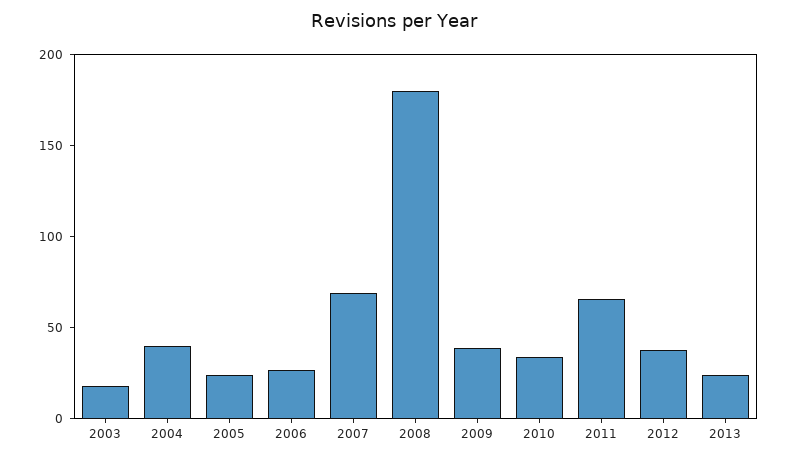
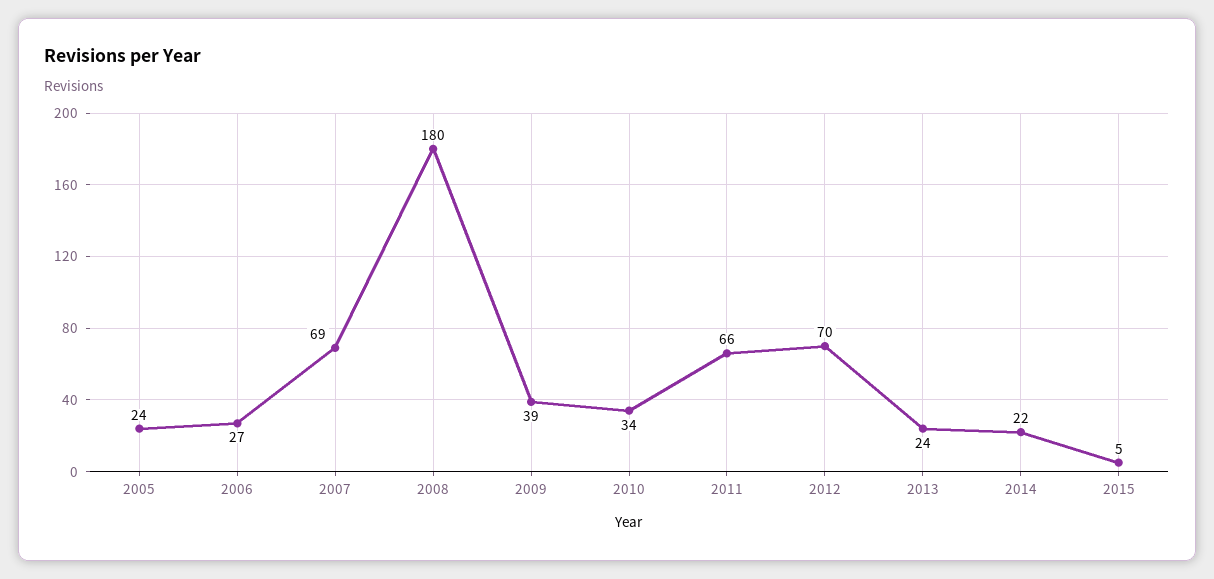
2003: 20 -> none
2004: 40 -> none
2012: 40 -> 70
2014: none -> 22
2015: none -> 5

